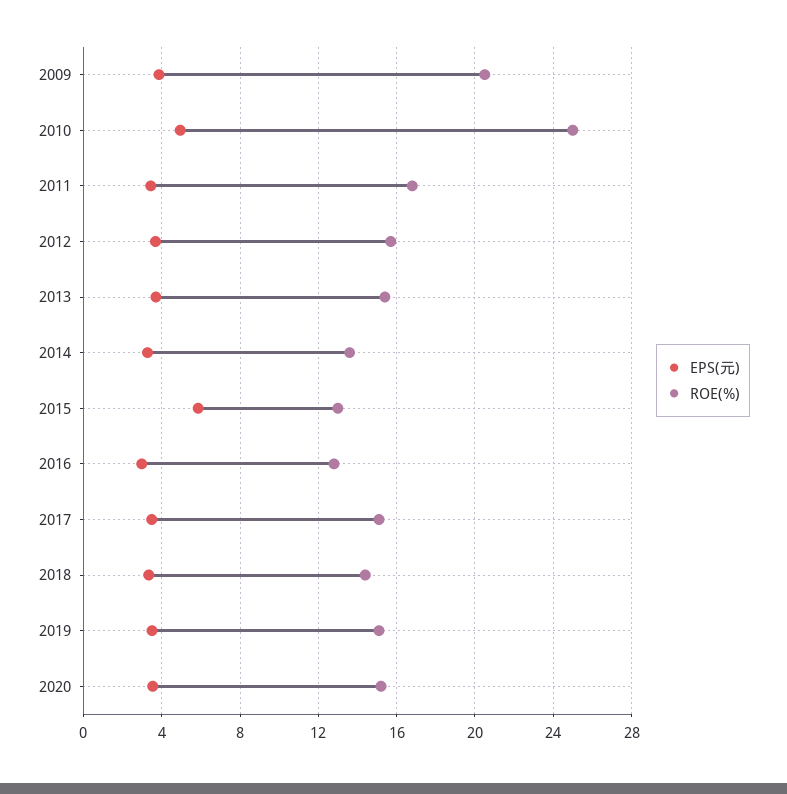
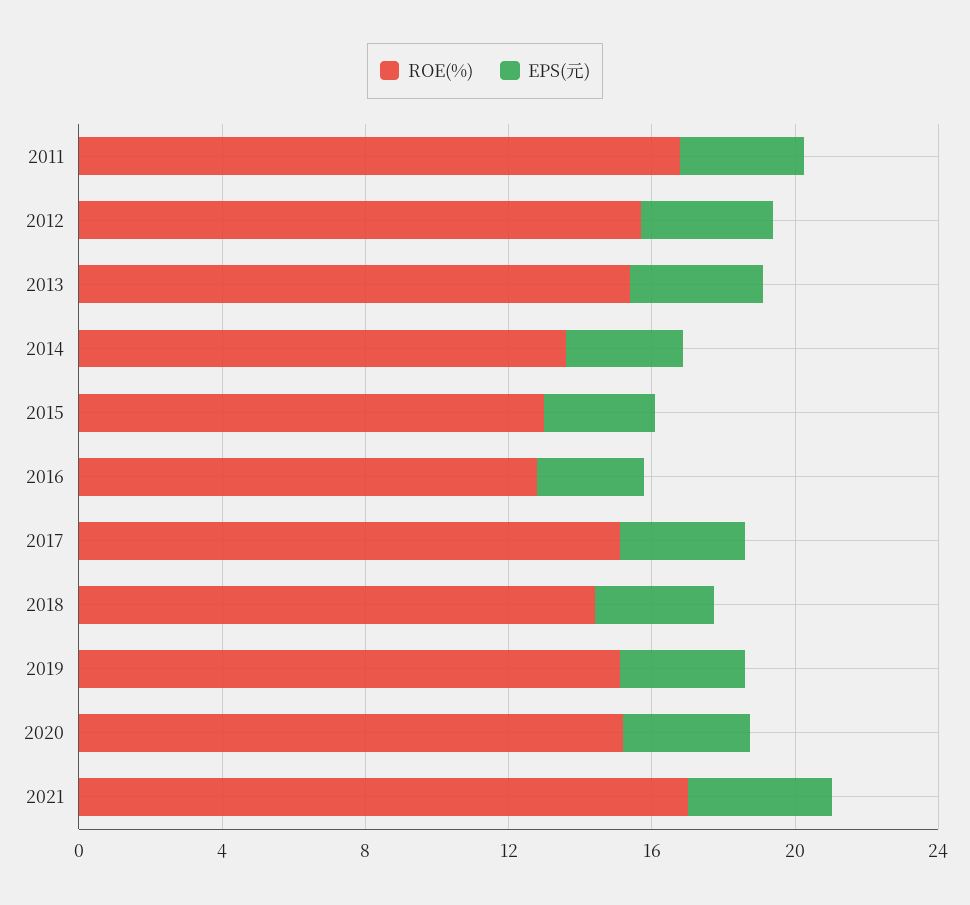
EPS(元), 2009: 4 -> none
ROE(%), 2009: 20.5 -> none
EPS(元), 2010: 5 -> none
ROE(%), 2010: 25 -> none
EPS(元), 2015: 6 -> 3
ROE(%), 2021: none -> 17
EPS(元), 2021: none -> 4

